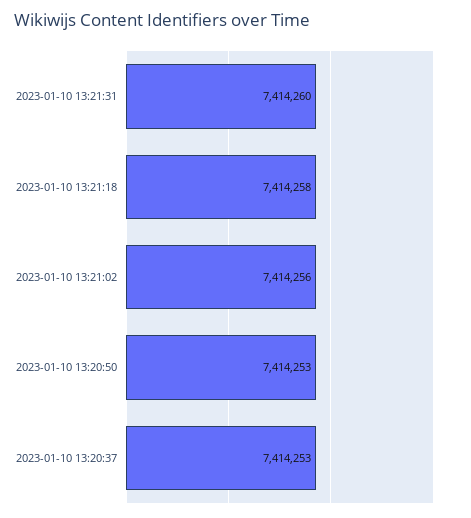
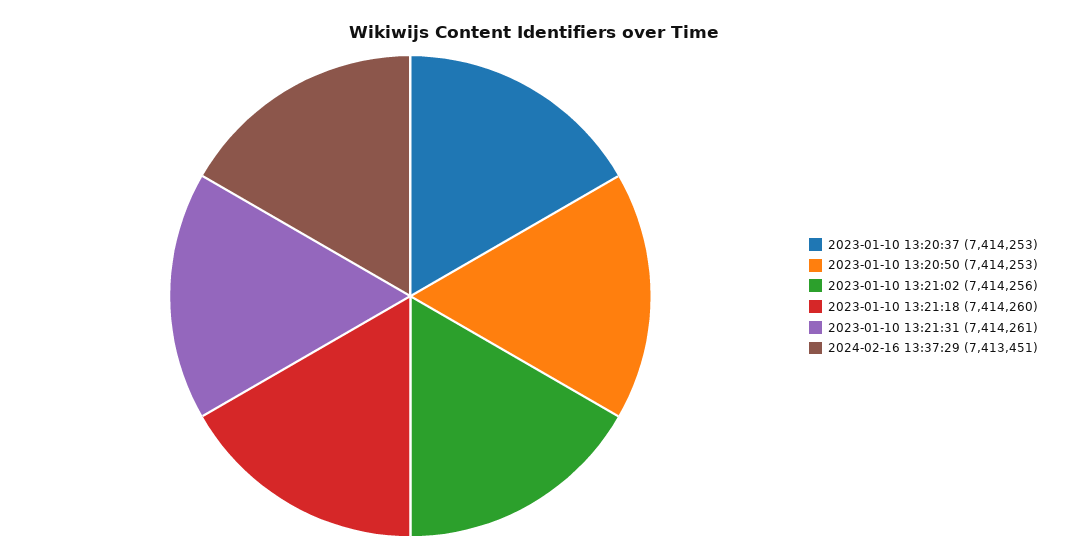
2023-01-10 13:21:31: 7414260 -> 7414261
2023-01-10 13:21:18: 7414258 -> 7414260
2024-02-16 13:37:29: none -> 7413451

